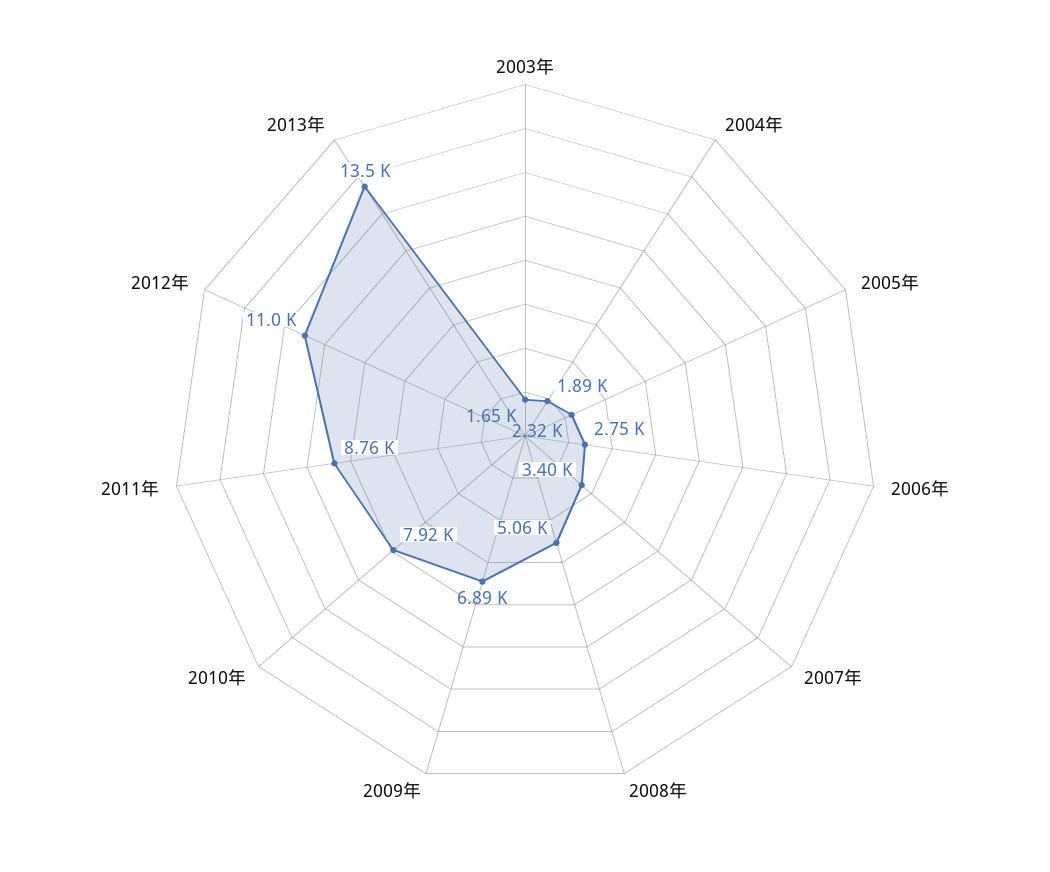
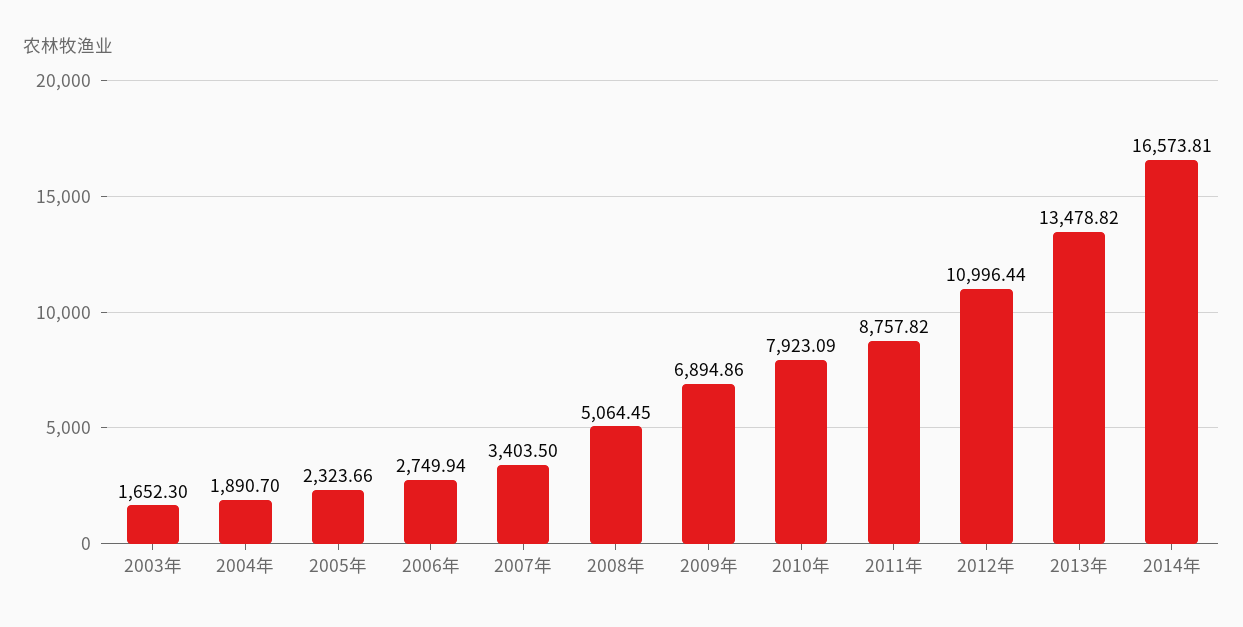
2014年: none -> 16573.81

